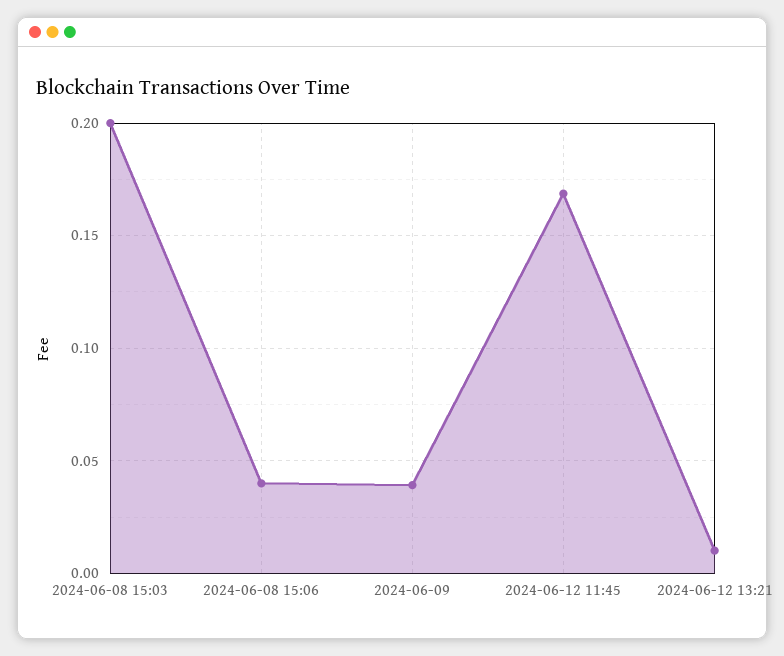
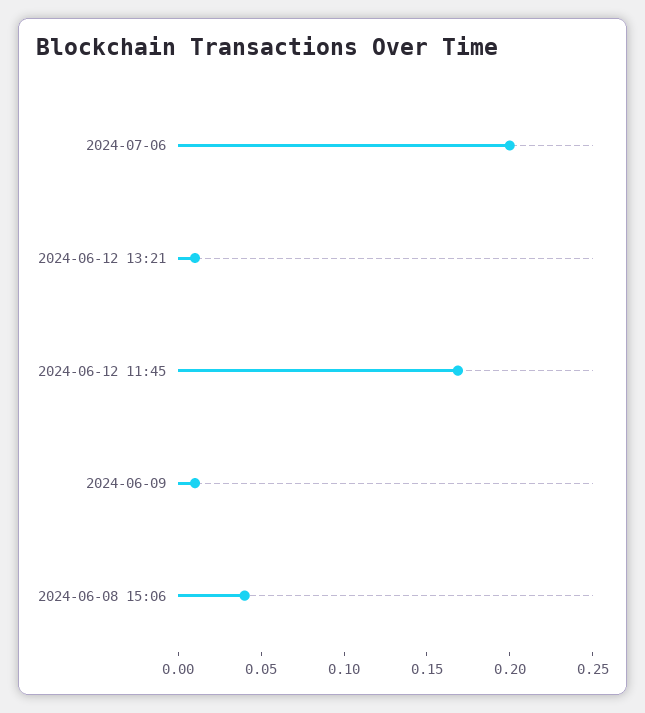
2024-06-08 15:03: 0.2 -> none
2024-06-09: 0.04 -> 0.01
2024-07-06: none -> 0.2

